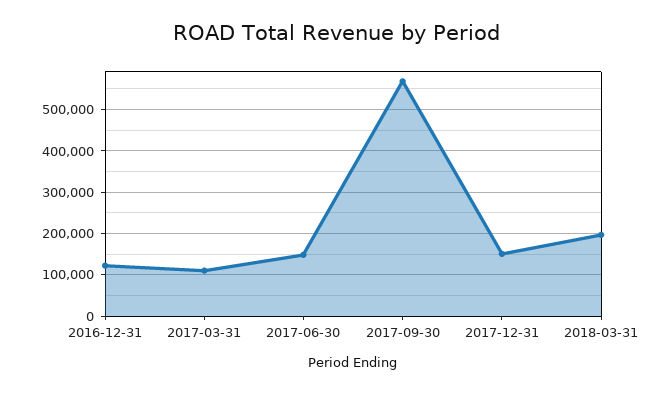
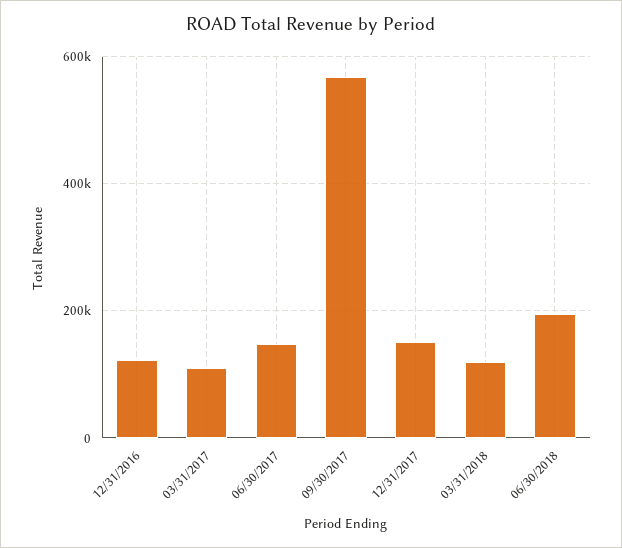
2018-03-31: 200000 -> 120000
06/30/2018: none -> 200000

